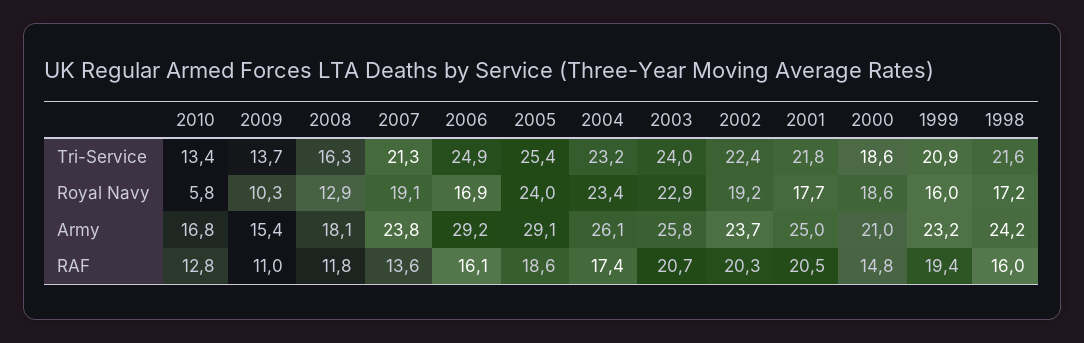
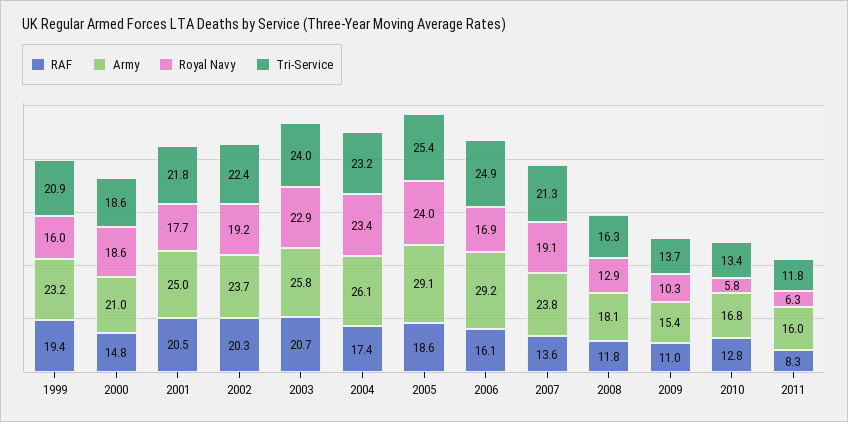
Tri-Service, 1998: 21.6 -> none
Royal Navy, 1998: 17.2 -> none
Army, 1998: 24.2 -> none
RAF, 1998: 16 -> none
RAF, 2011: none -> 8.3
Army, 2011: none -> 16
Royal Navy, 2011: none -> 6.3
Tri-Service, 2011: none -> 11.8

